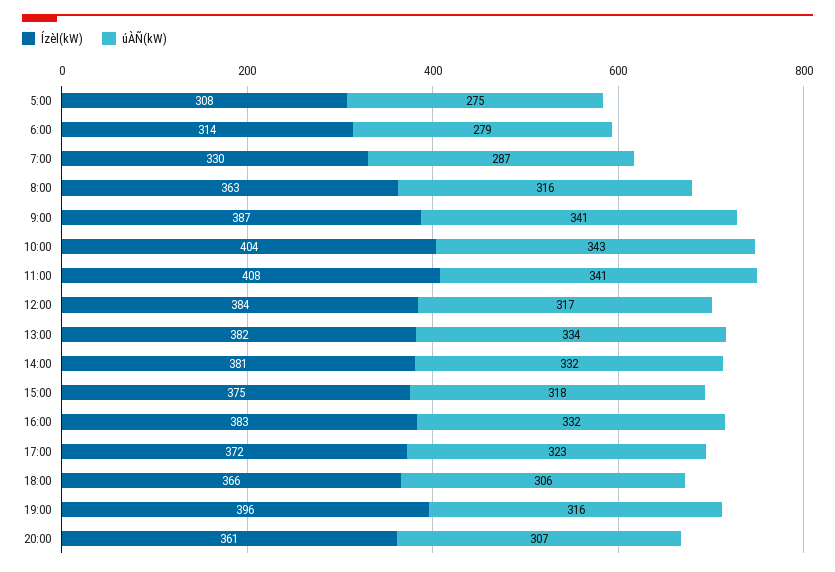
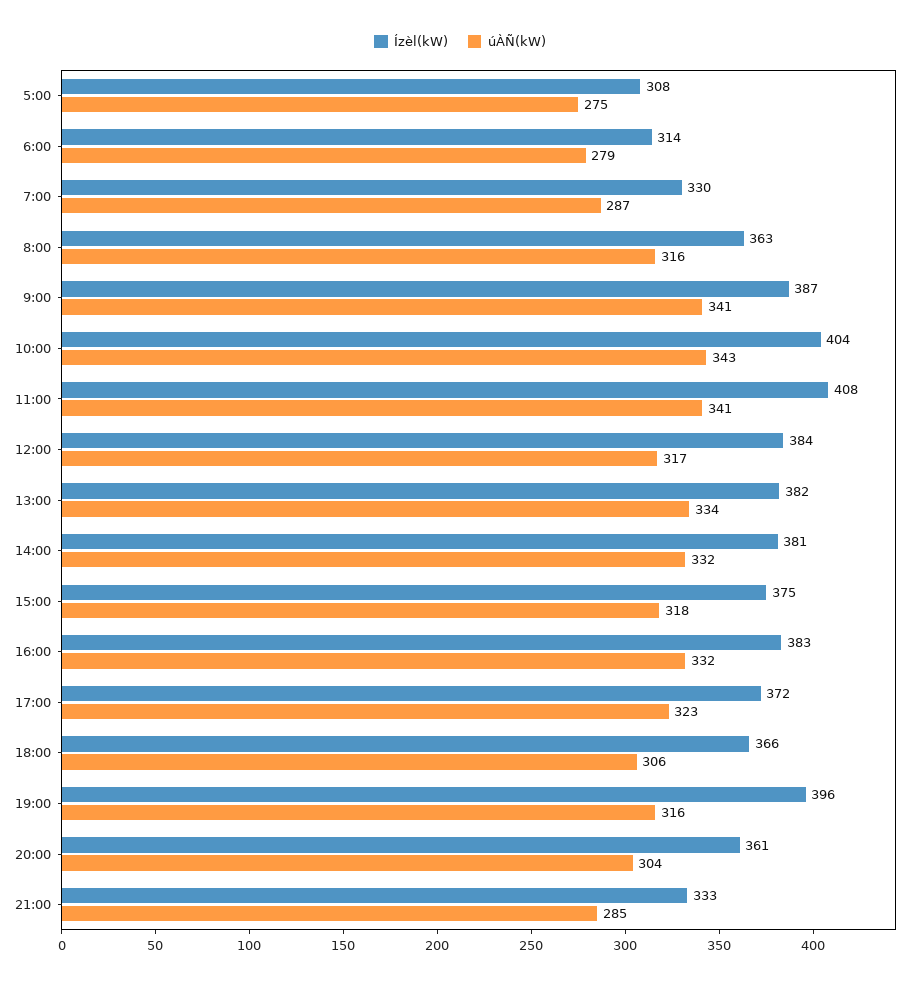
úÀÑ(kW), 20:00: 307 -> 304
Ízèl(kW), 21:00: none -> 333
úÀÑ(kW), 21:00: none -> 285

